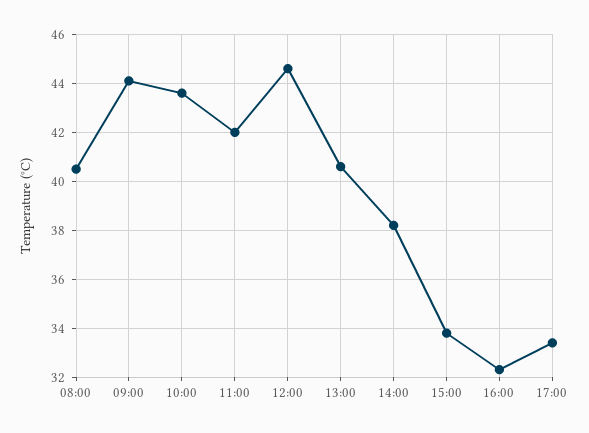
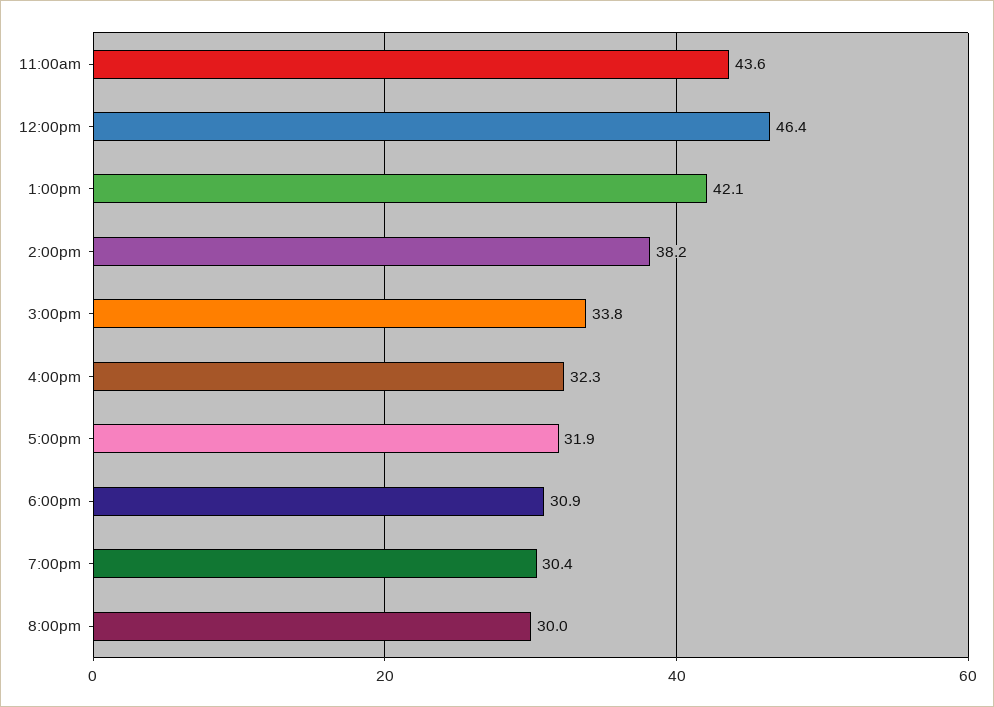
08:00: 40.5 -> none
09:00: 44 -> none
10:00: 43.5 -> none
11:00: 42 -> 43.6
12:00: 44.5 -> 46.4
13:00: 40.5 -> 42.1
17:00: 33.5 -> 31.9
6:00pm: none -> 30.9
7:00pm: none -> 30.4
8:00pm: none -> 30

